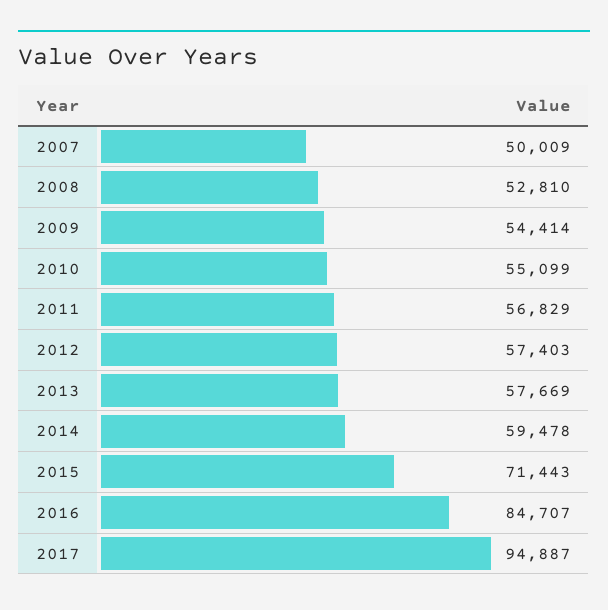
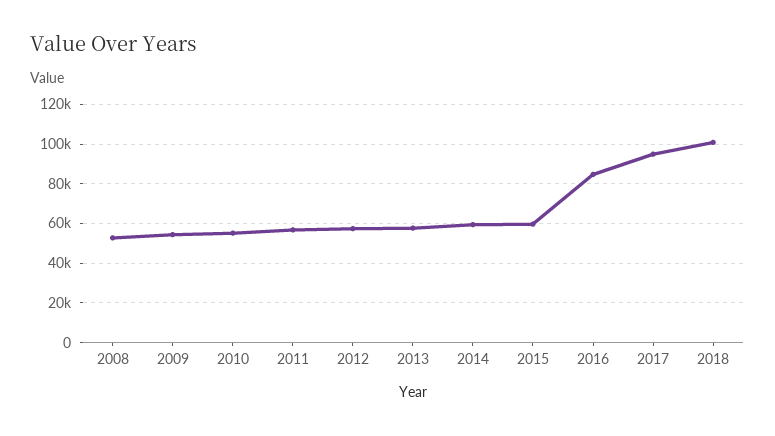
2007: 50009 -> none
2015: 71443 -> 60000
2018: none -> 100000

